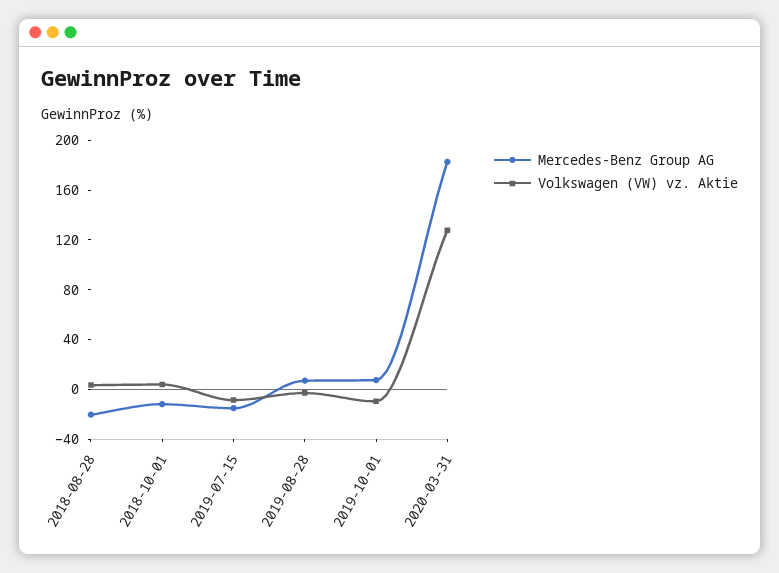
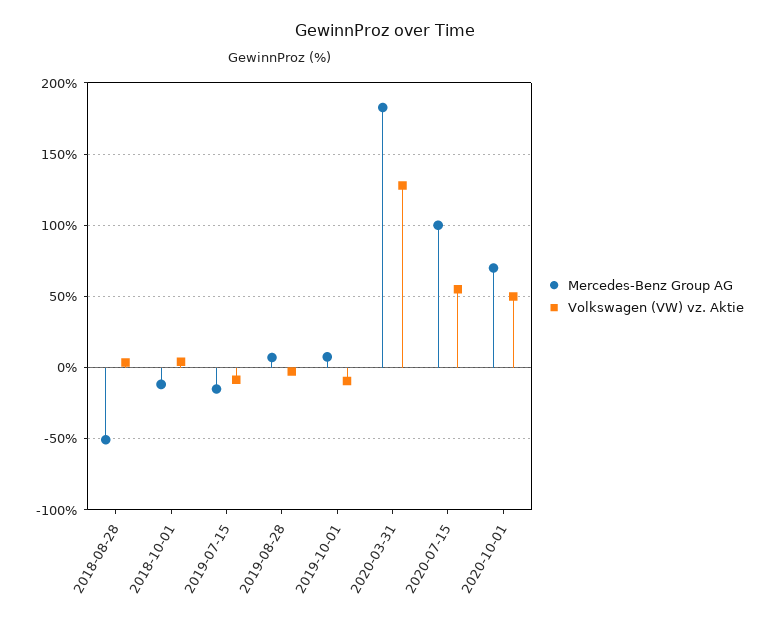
Mercedes-Benz Group AG, 2018-08-28: -20 -> -50
Mercedes-Benz Group AG, 2020-07-15: none -> 100
Volkswagen (VW) vz. Aktie, 2020-07-15: none -> 55
Mercedes-Benz Group AG, 2020-10-01: none -> 70
Volkswagen (VW) vz. Aktie, 2020-10-01: none -> 50

